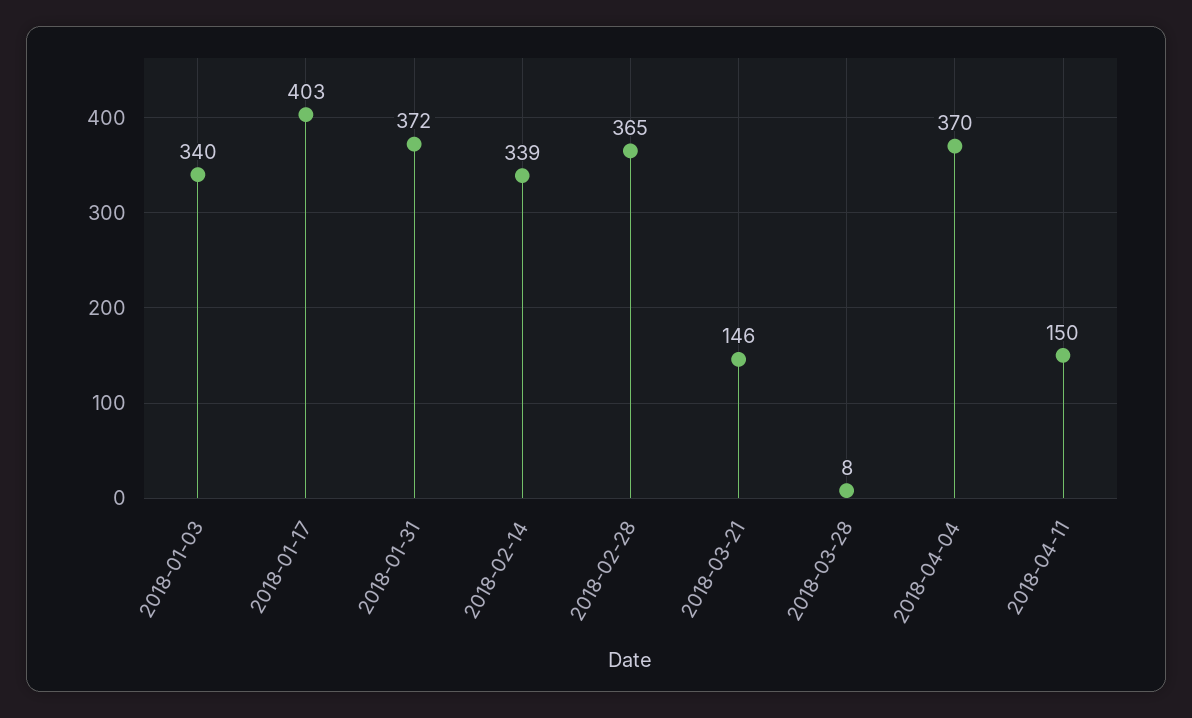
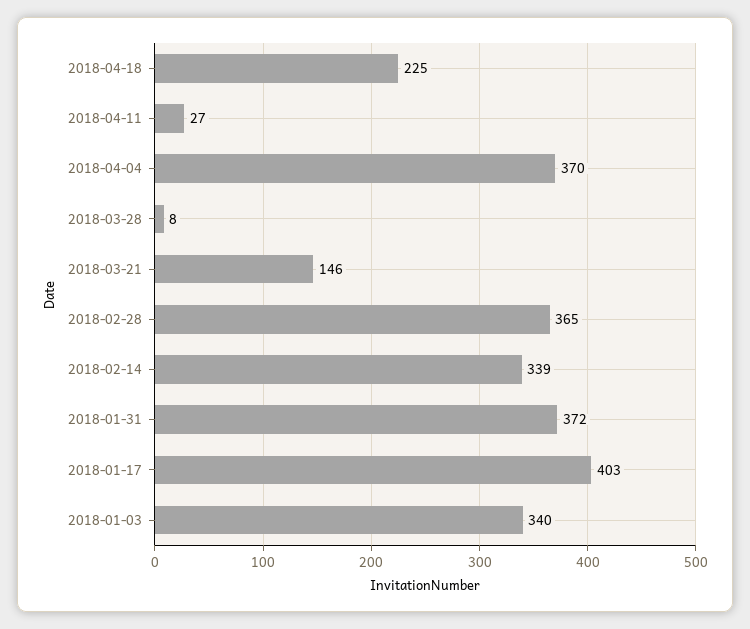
2018-04-11: 150 -> 27
2018-04-18: none -> 225

